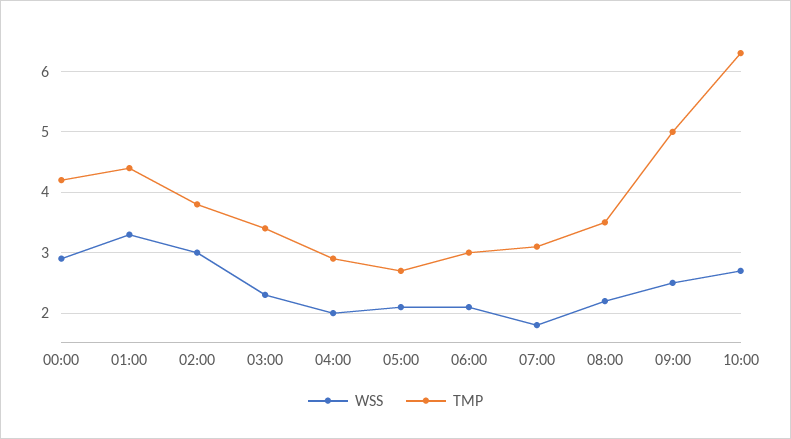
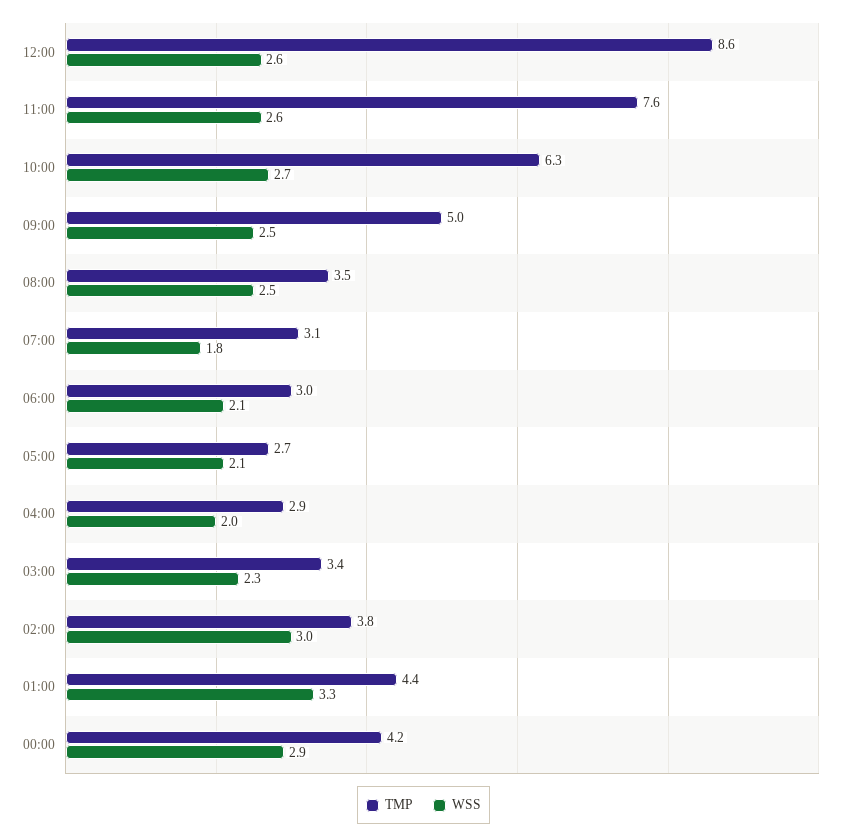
WSS, 08:00: 2.2 -> 2.5
TMP, 12:00: none -> 8.6
WSS, 12:00: none -> 2.6
TMP, 11:00: none -> 7.6
WSS, 11:00: none -> 2.6

